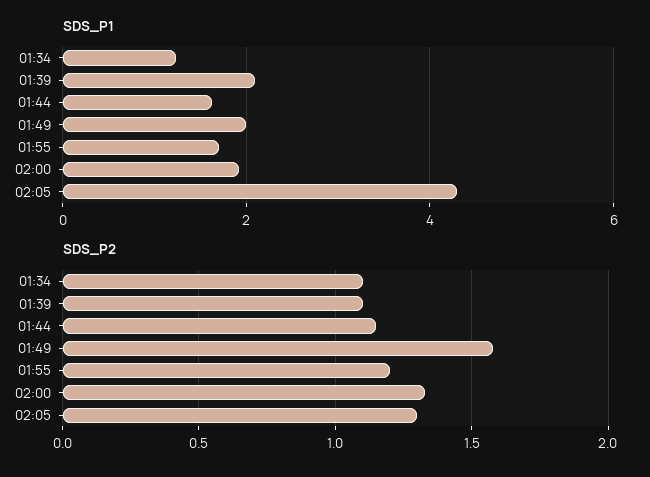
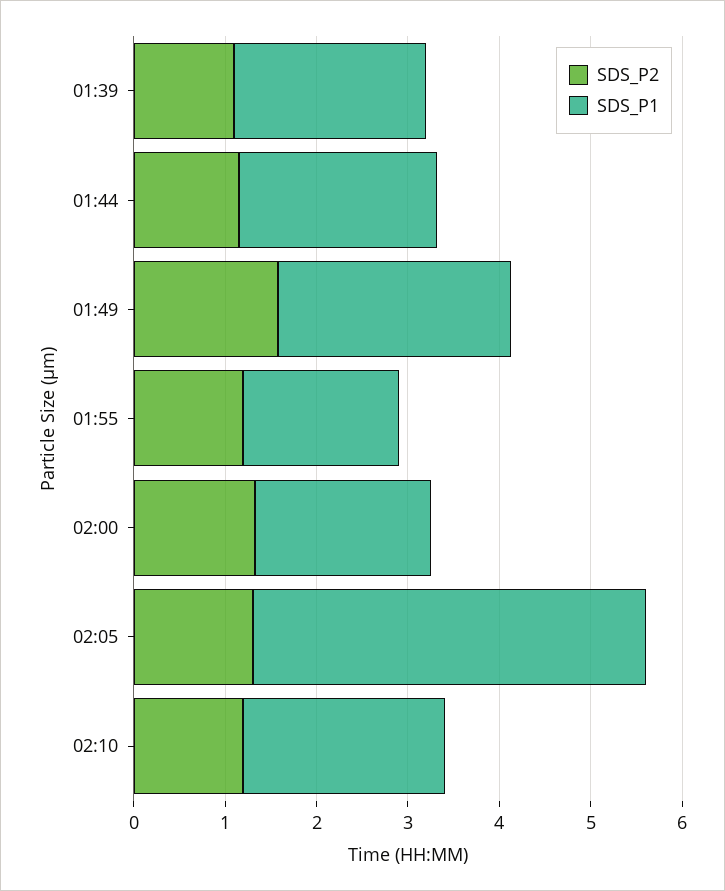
SDS_P1, 01:34: 1.2 -> none
SDS_P1, 01:44: 1.6 -> 2.2
SDS_P1, 01:49: 2 -> 2.6
SDS_P2, 01:34: 1.1 -> none
SDS_P2, 02:10: none -> 1.2
SDS_P1, 02:10: none -> 2.2

